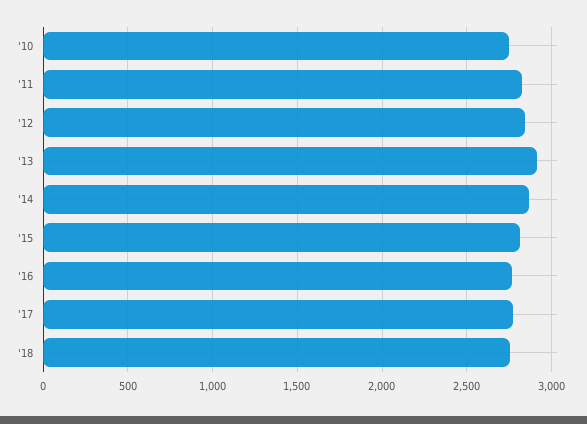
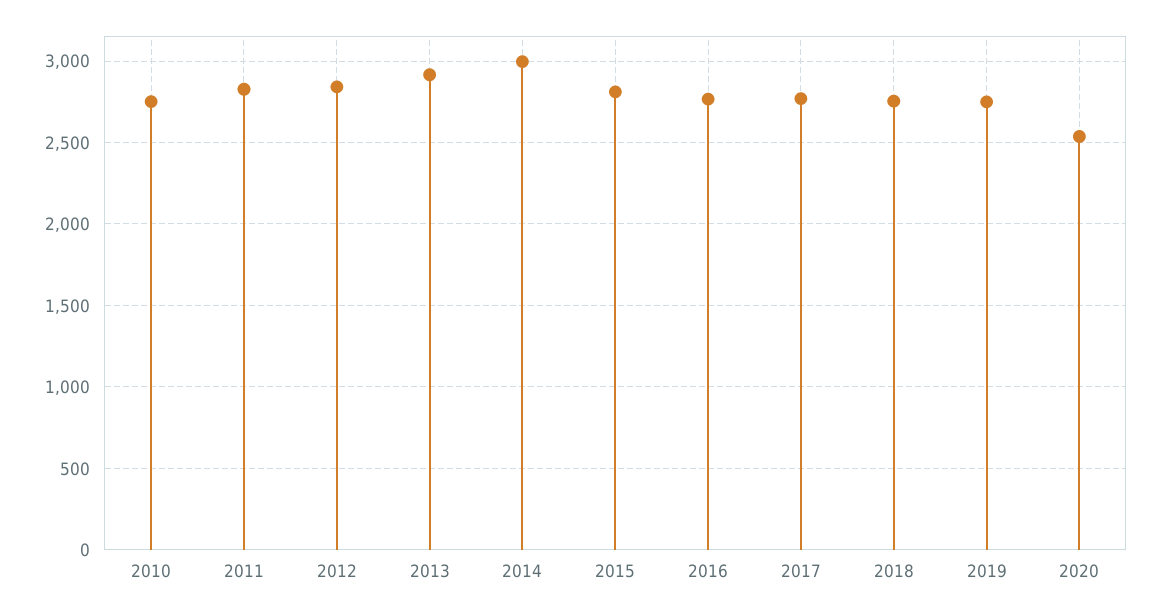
'14: 2850 -> 3000
2019: none -> 2750
2020: none -> 2550

